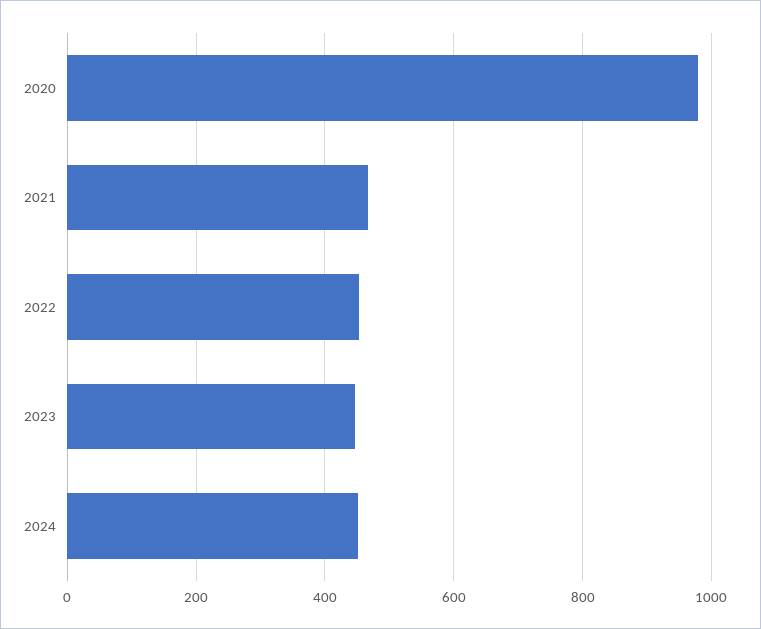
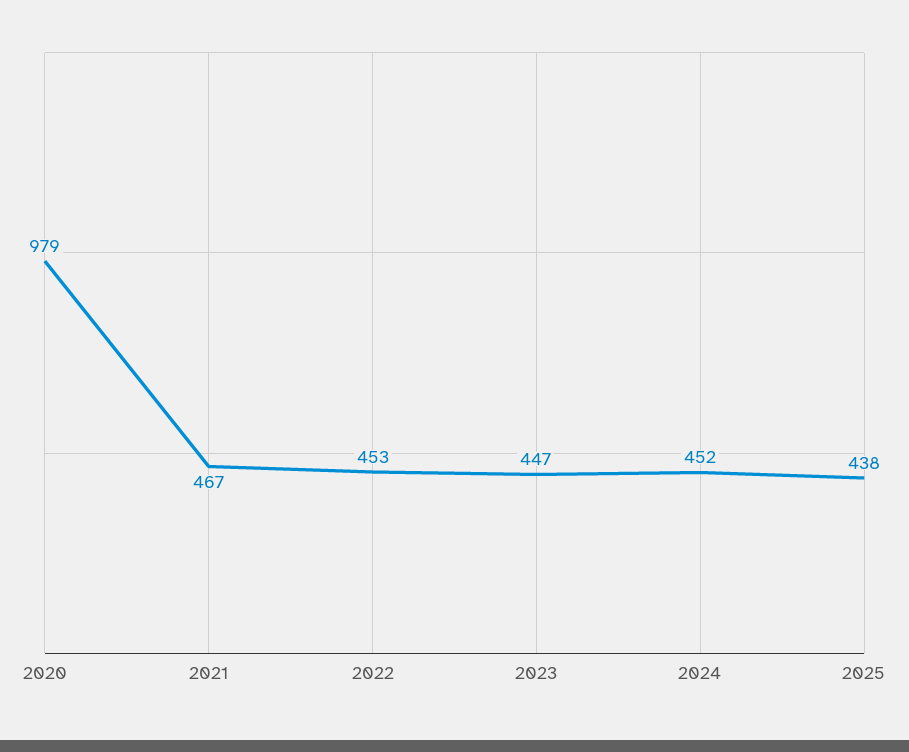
2025: none -> 438

